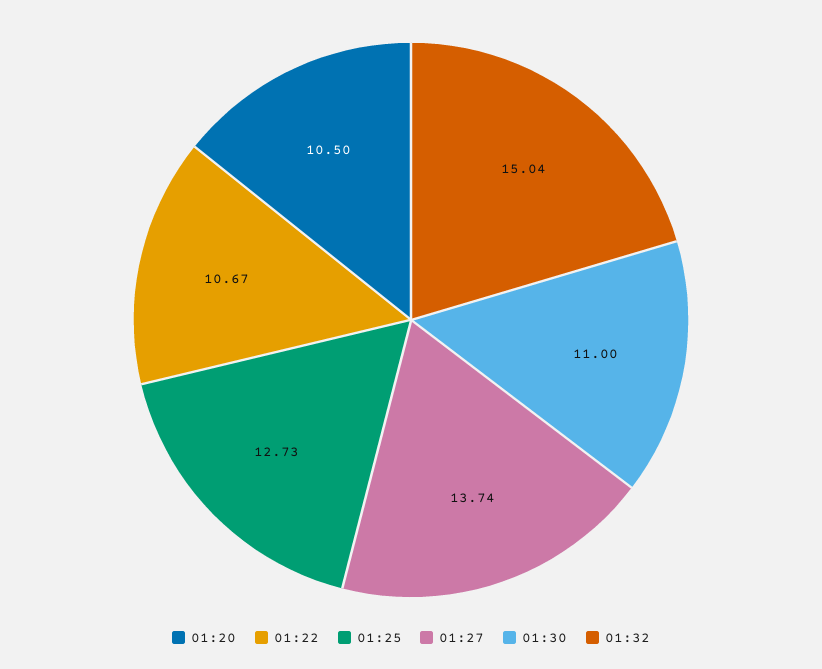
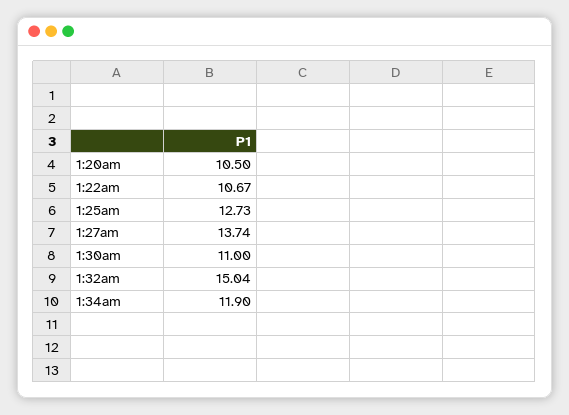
1:34am: none -> 11.9

